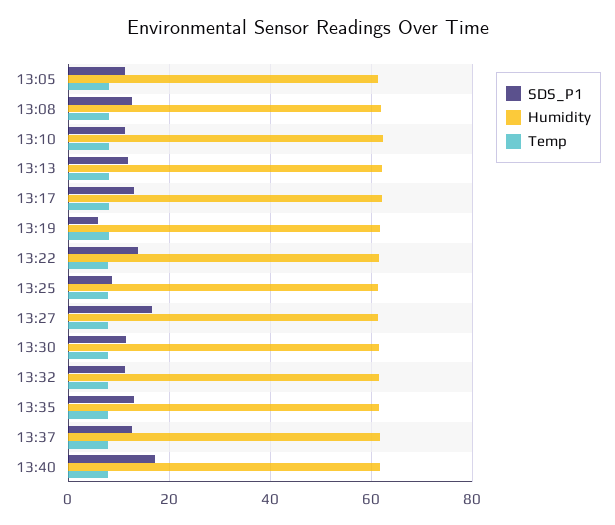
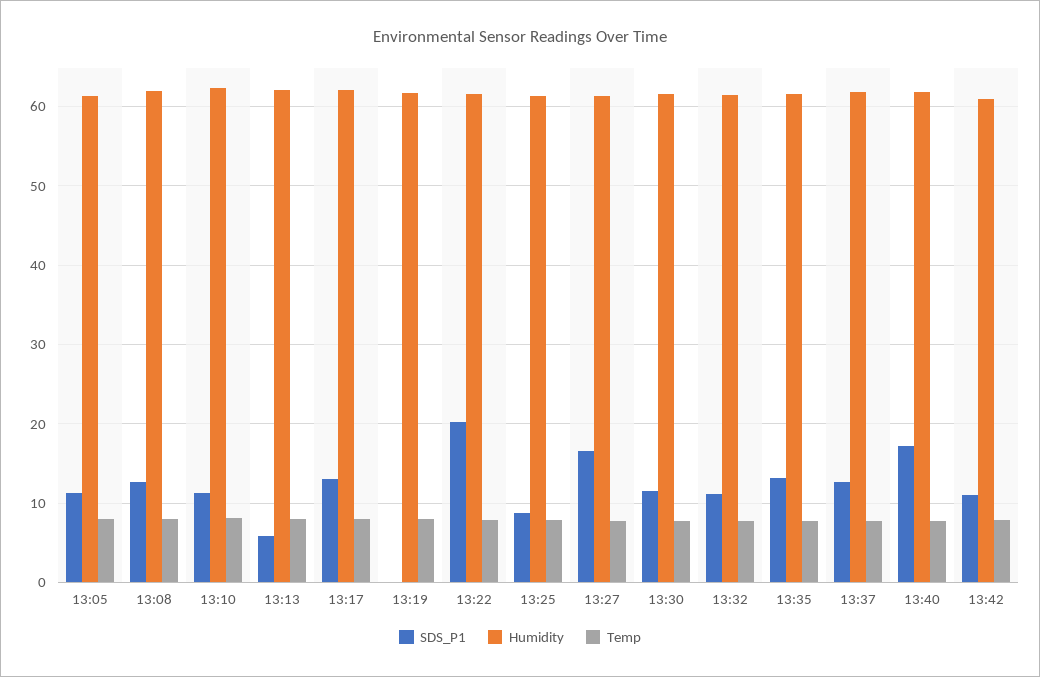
SDS_P1, 13:13: 12 -> 6
SDS_P1, 13:19: 6 -> 0
SDS_P1, 13:22: 14 -> 20
SDS_P1, 13:42: none -> 11
Humidity, 13:42: none -> 61
Temp, 13:42: none -> 8

